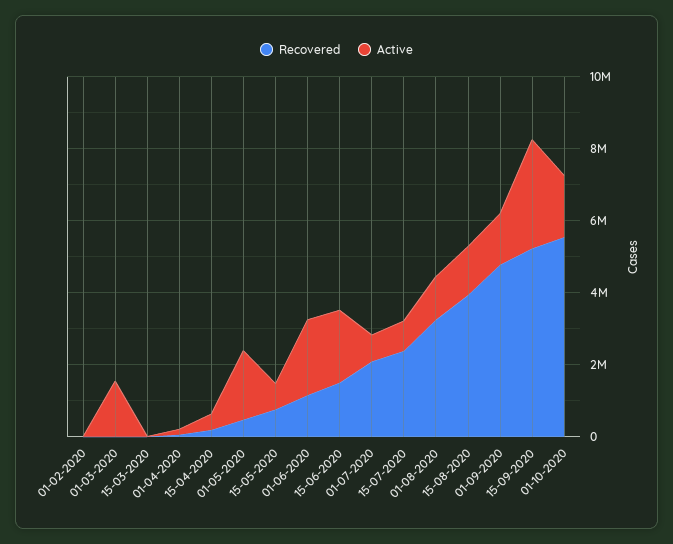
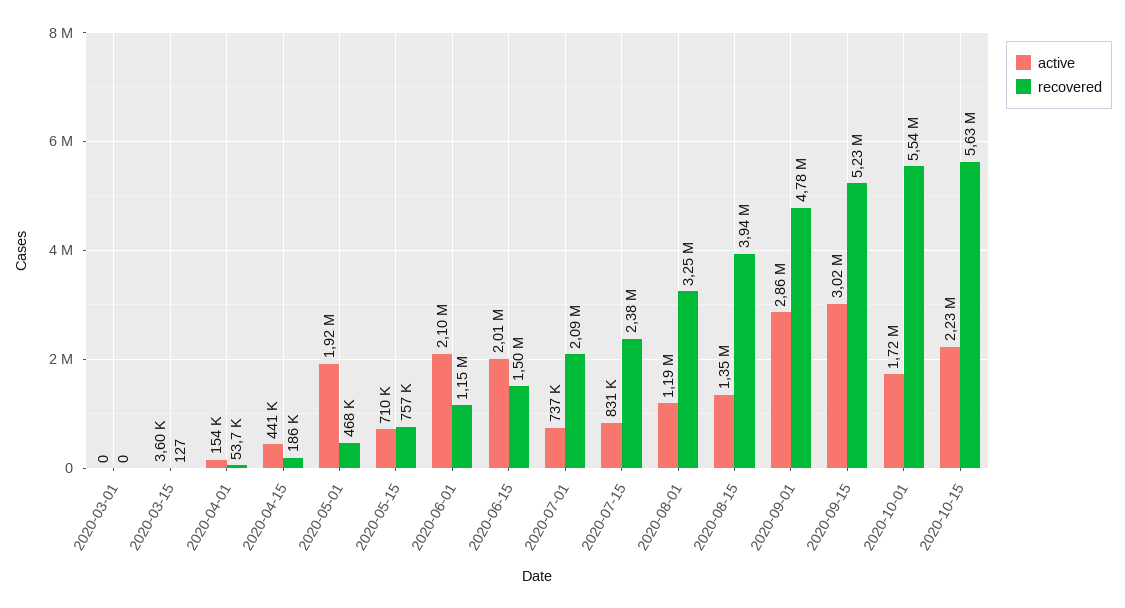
Recovered, 01-02-2020: 0 -> none
Active, 01-02-2020: 0 -> none
Active, 01-03-2020: 1500000 -> 0
Active, 01-09-2020: 1500000 -> 2860000
Active, 2020-10-15: none -> 2230000
Recovered, 2020-10-15: none -> 5630000

